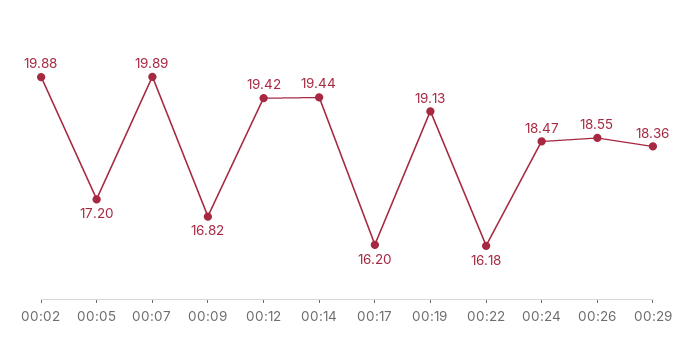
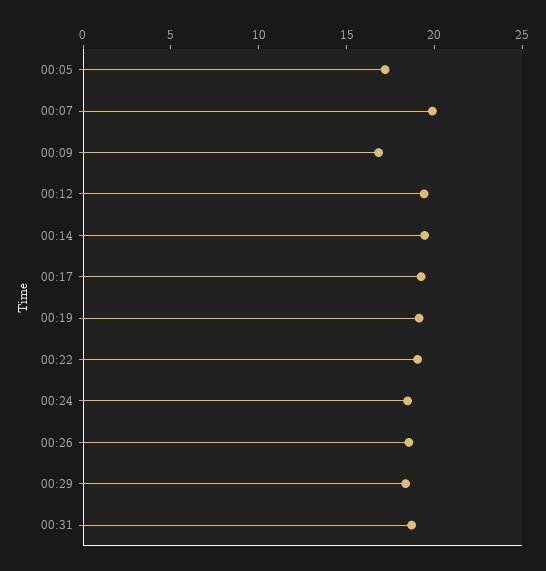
00:02: 19.88 -> none
00:17: 16.2 -> 19
00:22: 16.18 -> 19
00:31: none -> 19

